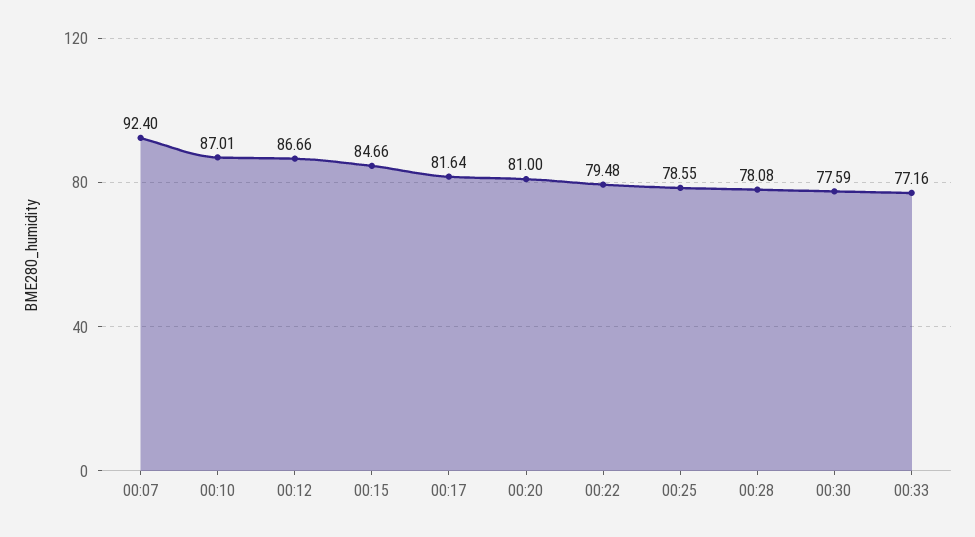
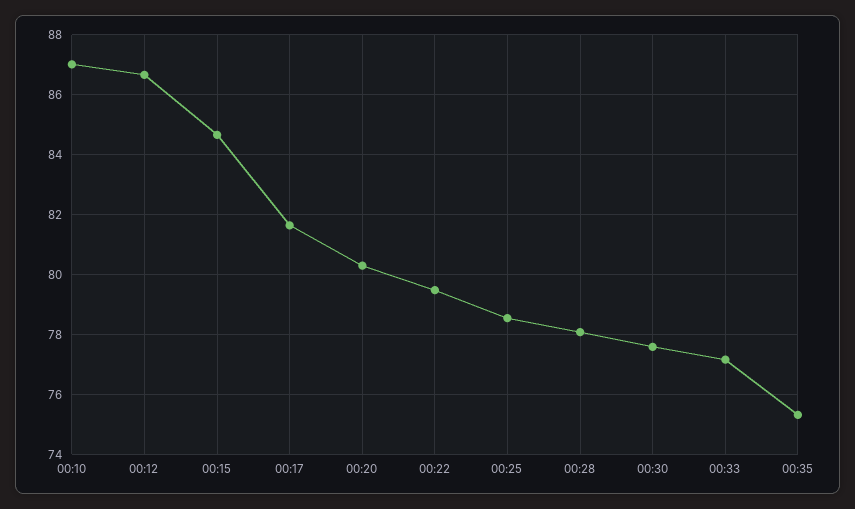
00:07: 92.4 -> none
00:20: 81 -> 80.25
00:35: none -> 75.25

